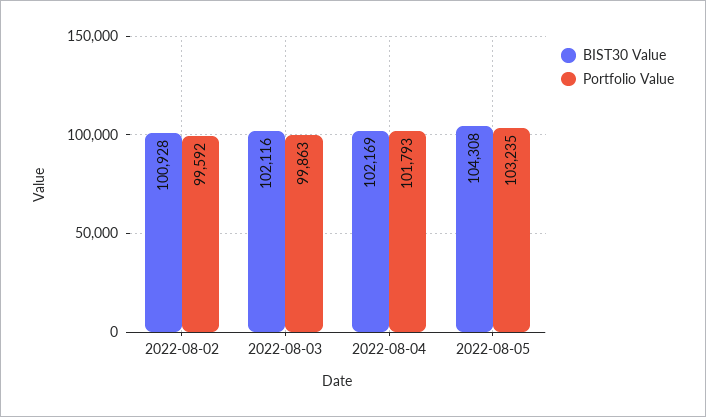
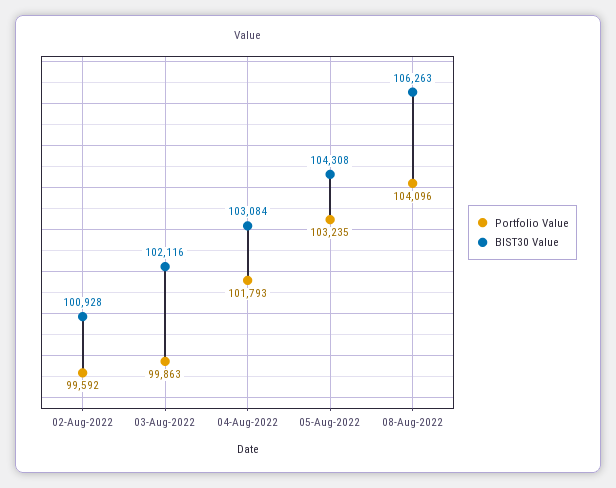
BIST30 Value, 2022-08-04: 102169 -> 103084
Portfolio Value, 08-Aug-2022: none -> 104096
BIST30 Value, 08-Aug-2022: none -> 106263

